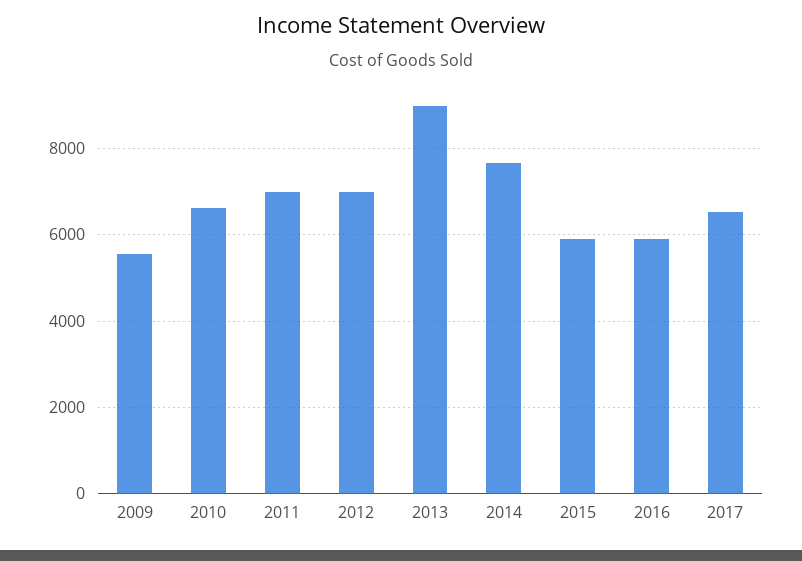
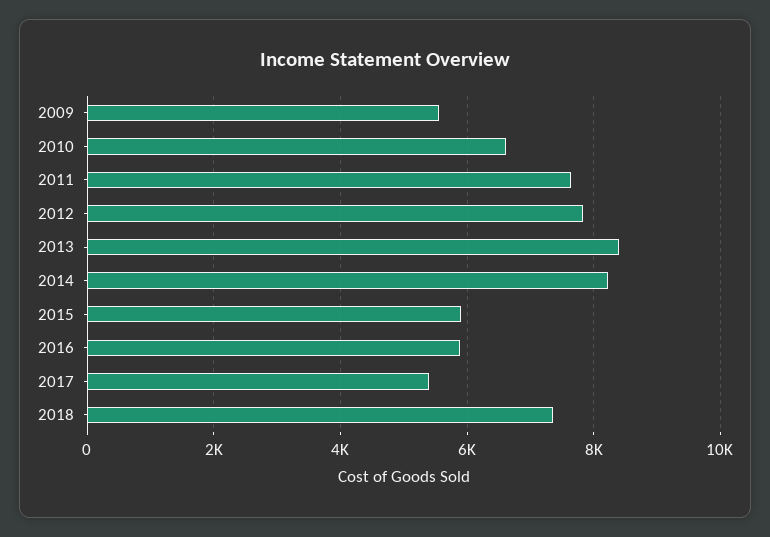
2011: 7000 -> 7600
2012: 7000 -> 7800
2013: 9000 -> 8400
2014: 7600 -> 8200
2017: 6600 -> 5400
2018: none -> 7400

